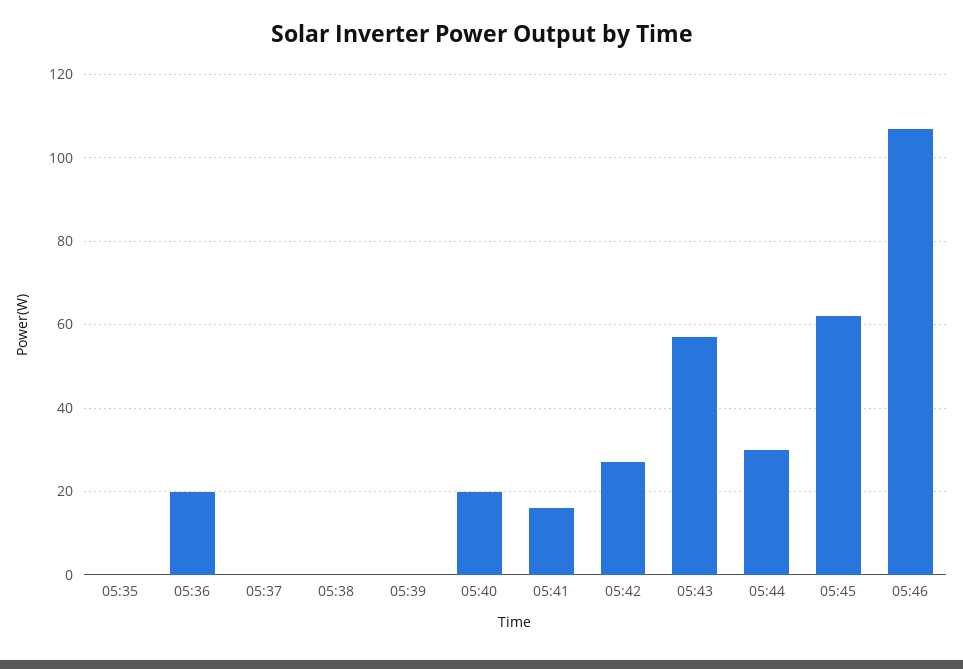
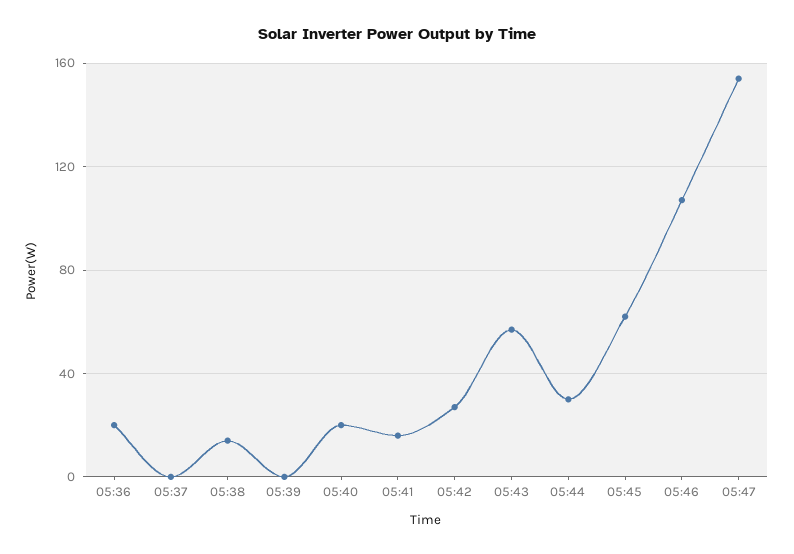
05:35: 0 -> none
05:38: 0 -> 15
05:47: none -> 155

